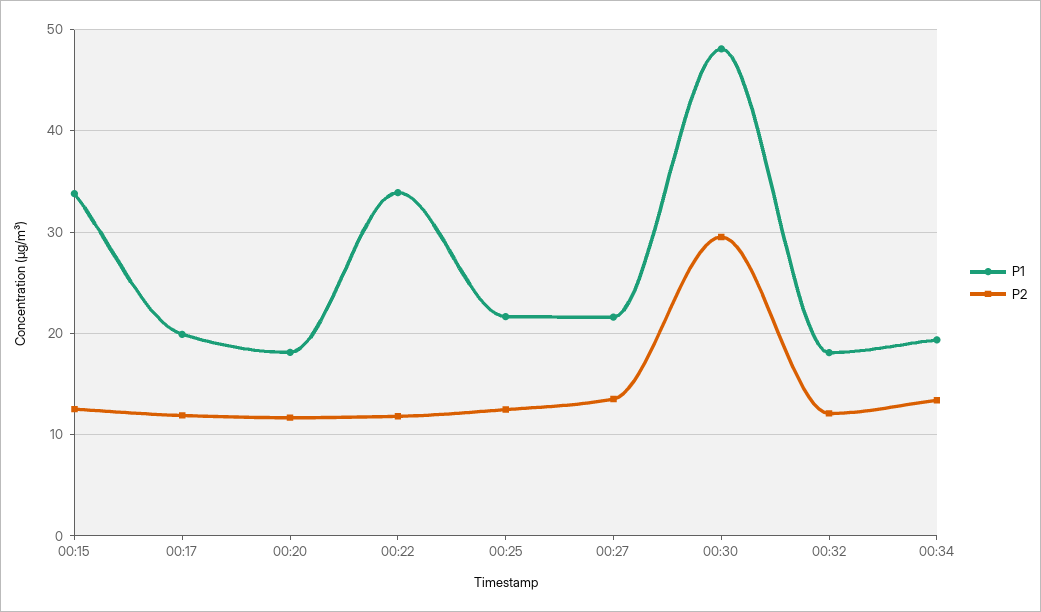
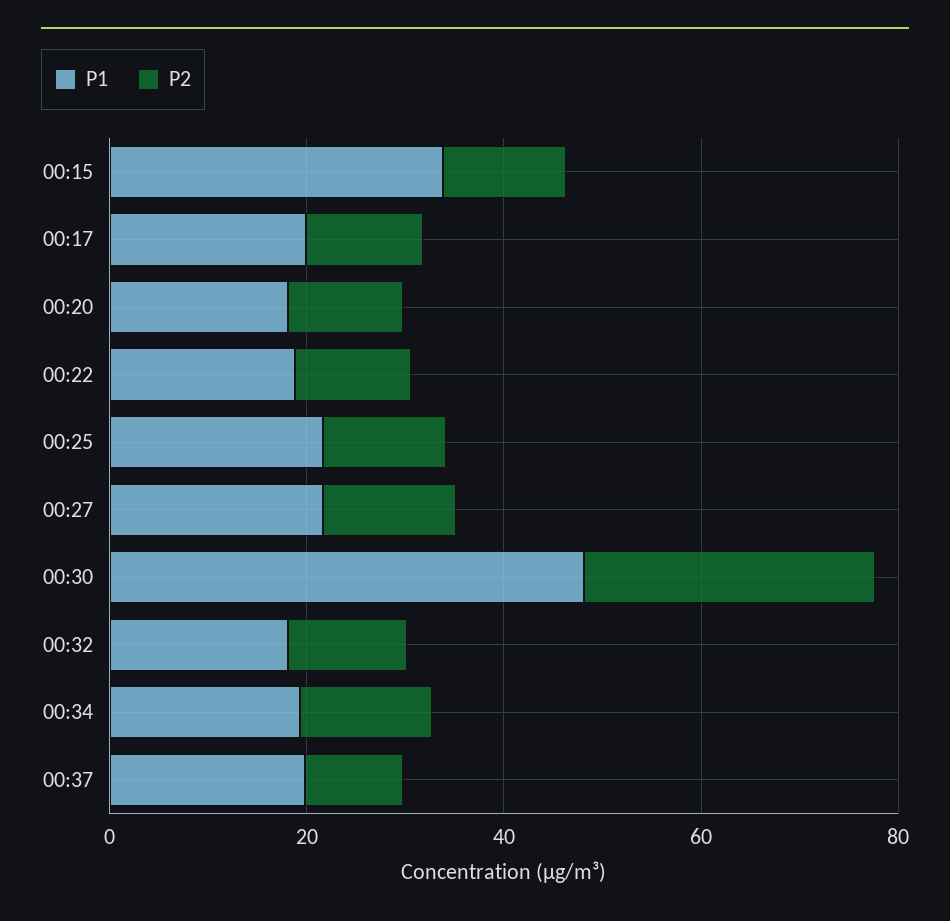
P1, 00:22: 34 -> 20
P1, 00:37: none -> 20
P2, 00:37: none -> 10

